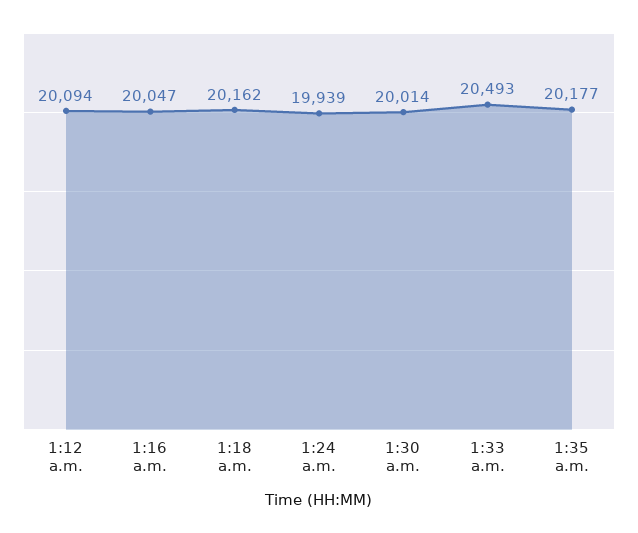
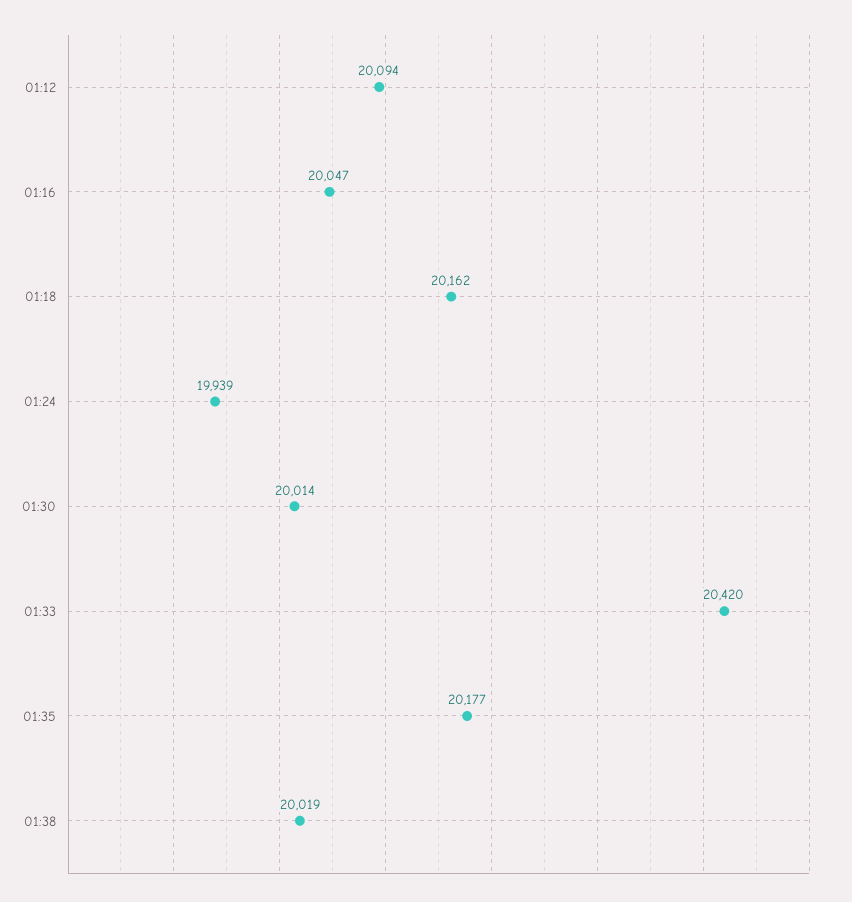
1:33 a.m.: 20493 -> 20420
01:38: none -> 20019

